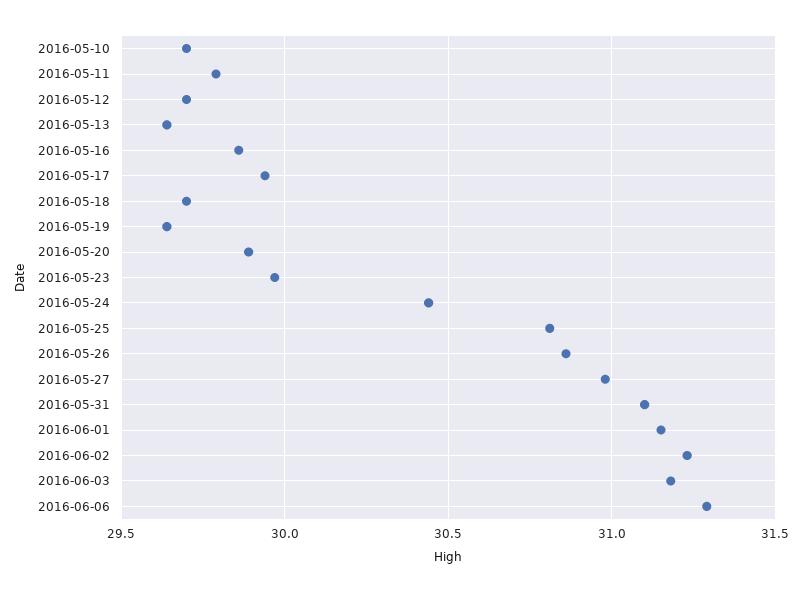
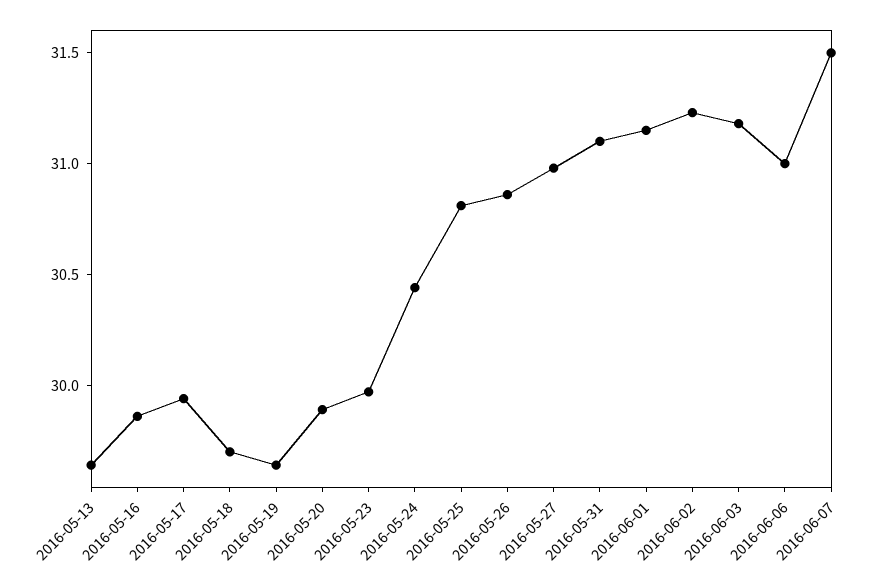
2016-05-10: 29.7 -> none
2016-05-11: 29.8 -> none
2016-05-12: 29.7 -> none
2016-06-06: 31.3 -> 31
2016-06-07: none -> 31.5

